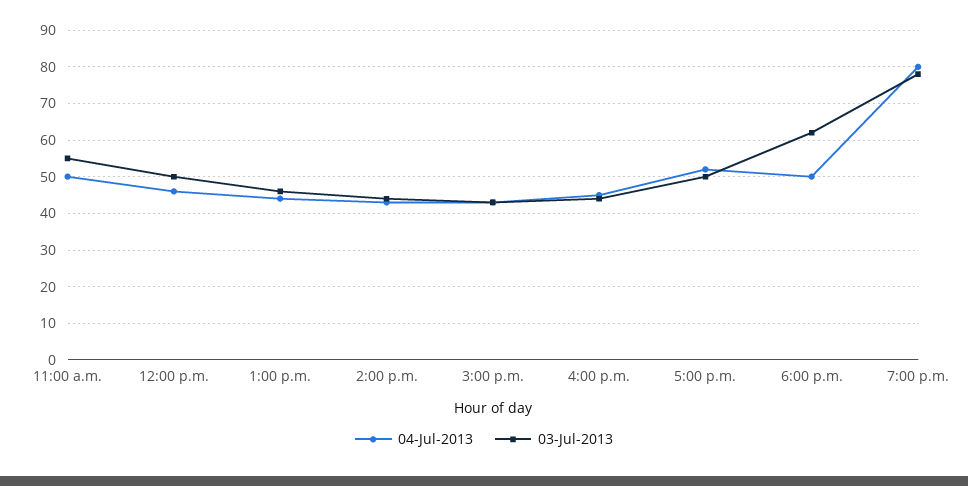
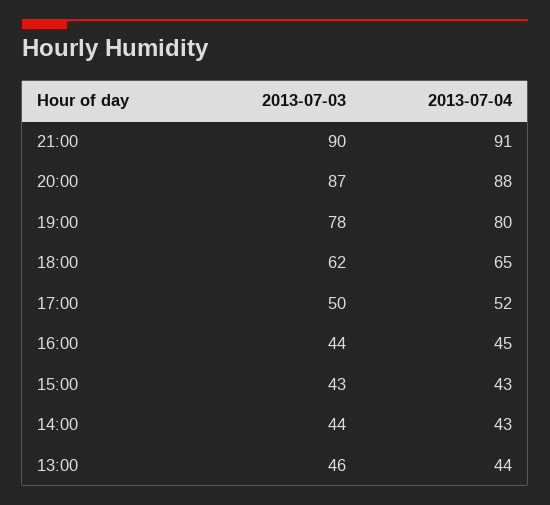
04-Jul-2013, 11:00 a.m.: 50 -> none
03-Jul-2013, 11:00 a.m.: 55 -> none
04-Jul-2013, 12:00 p.m.: 45 -> none
03-Jul-2013, 12:00 p.m.: 50 -> none
04-Jul-2013, 6:00 p.m.: 50 -> 65
03-Jul-2013, 21:00: none -> 90
04-Jul-2013, 21:00: none -> 91
03-Jul-2013, 20:00: none -> 87
04-Jul-2013, 20:00: none -> 88

